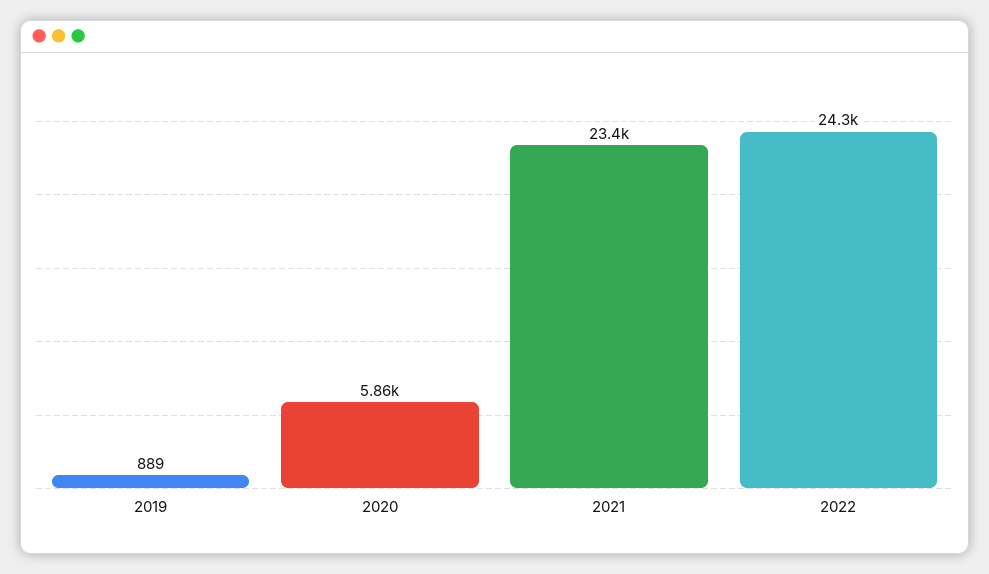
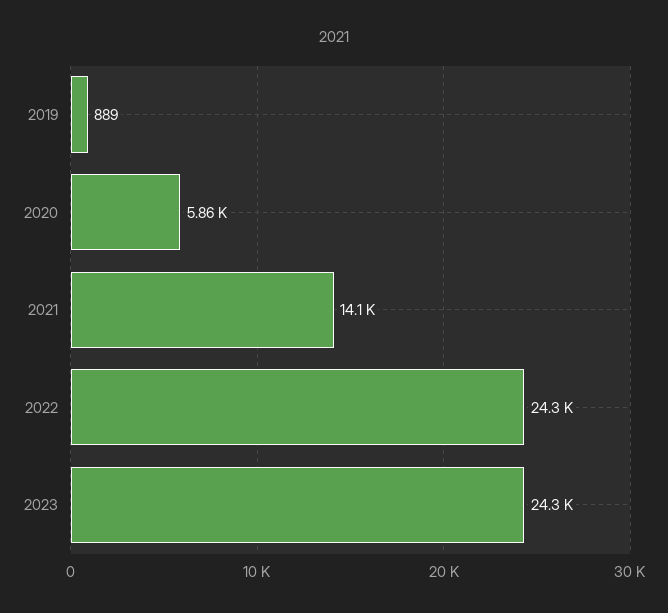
2021: 23400 -> 14100
2023: none -> 24300

